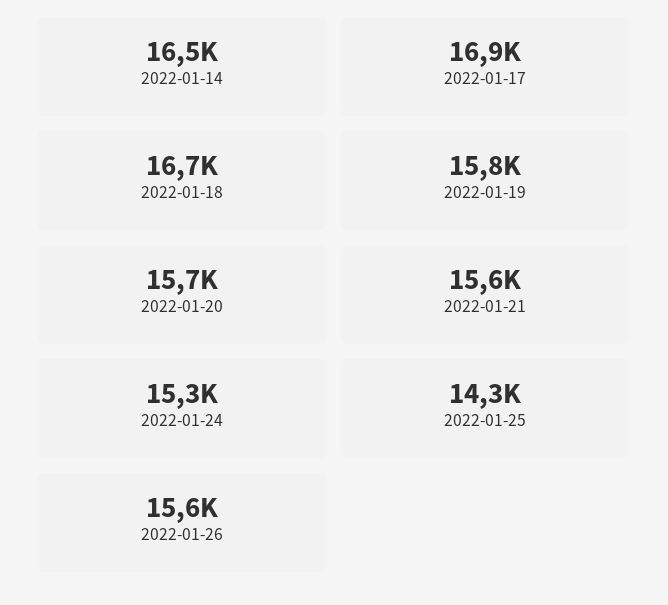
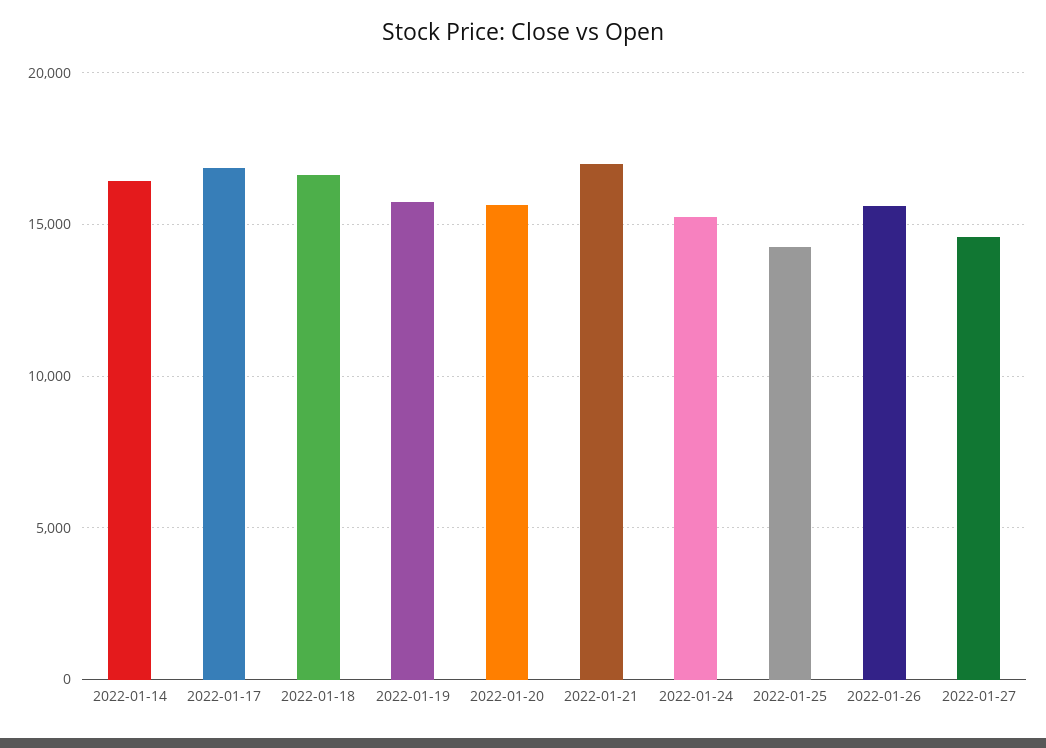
2022-01-21: 15600 -> 17000
2022-01-27: none -> 14500

